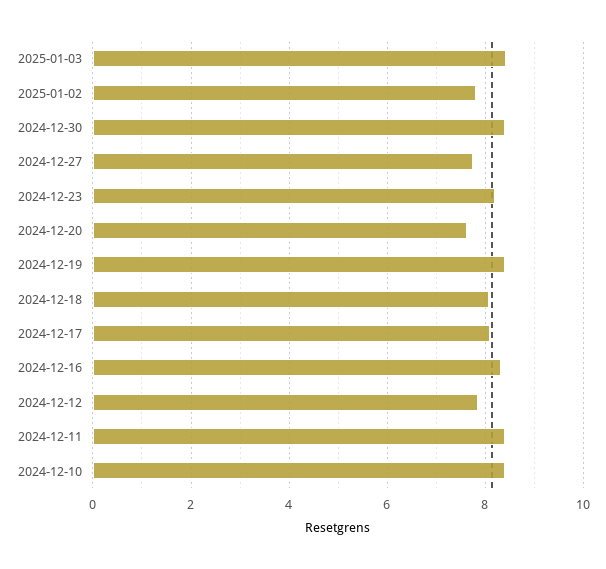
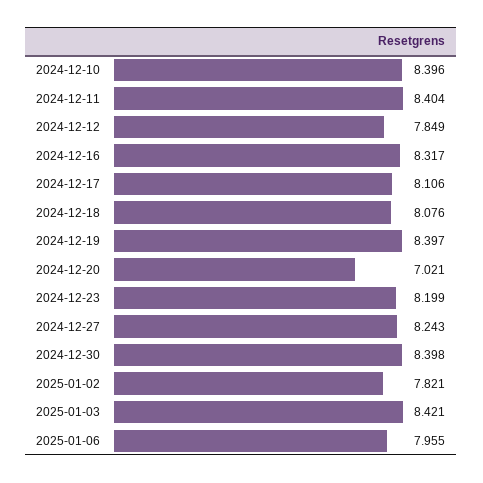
2024-12-27: 7.8 -> 8.243
2024-12-20: 7.6 -> 7.021
2025-01-06: none -> 7.955

